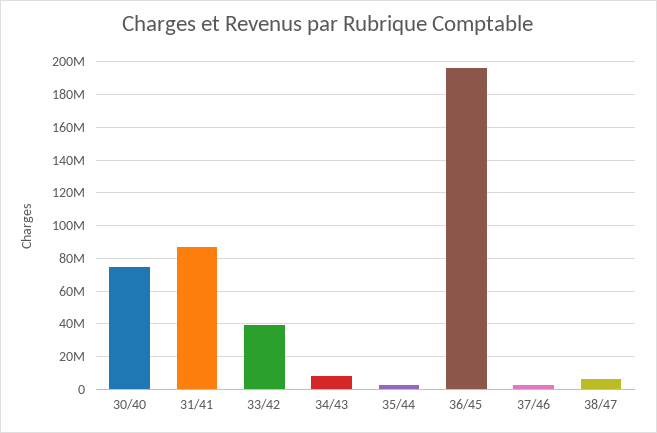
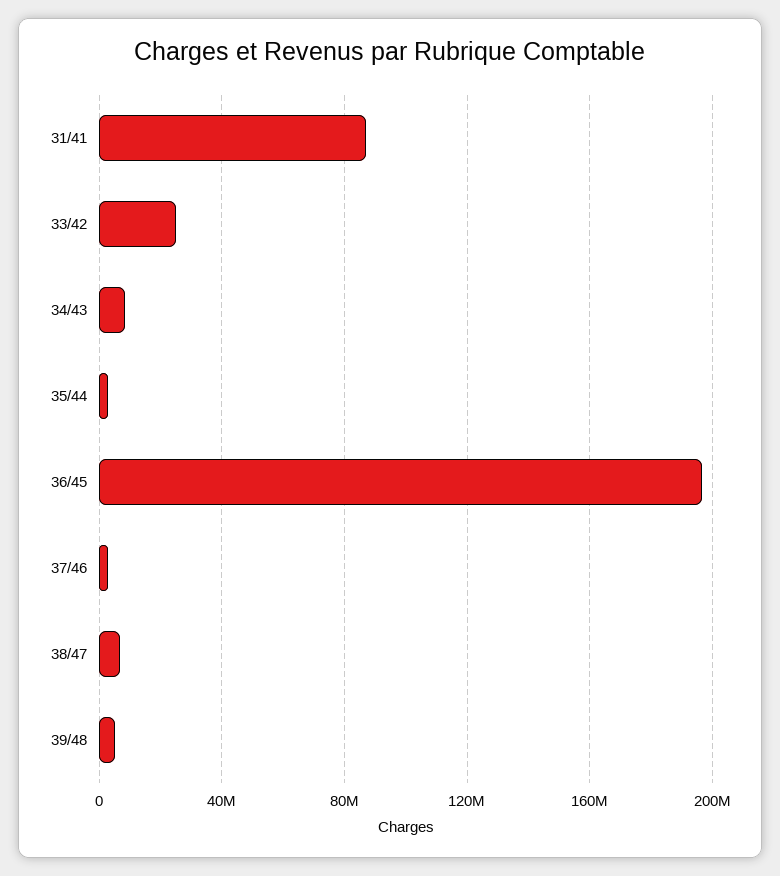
30/40: 75000000 -> none
33/42: 40000000 -> 25000000
39/48: none -> 5000000

